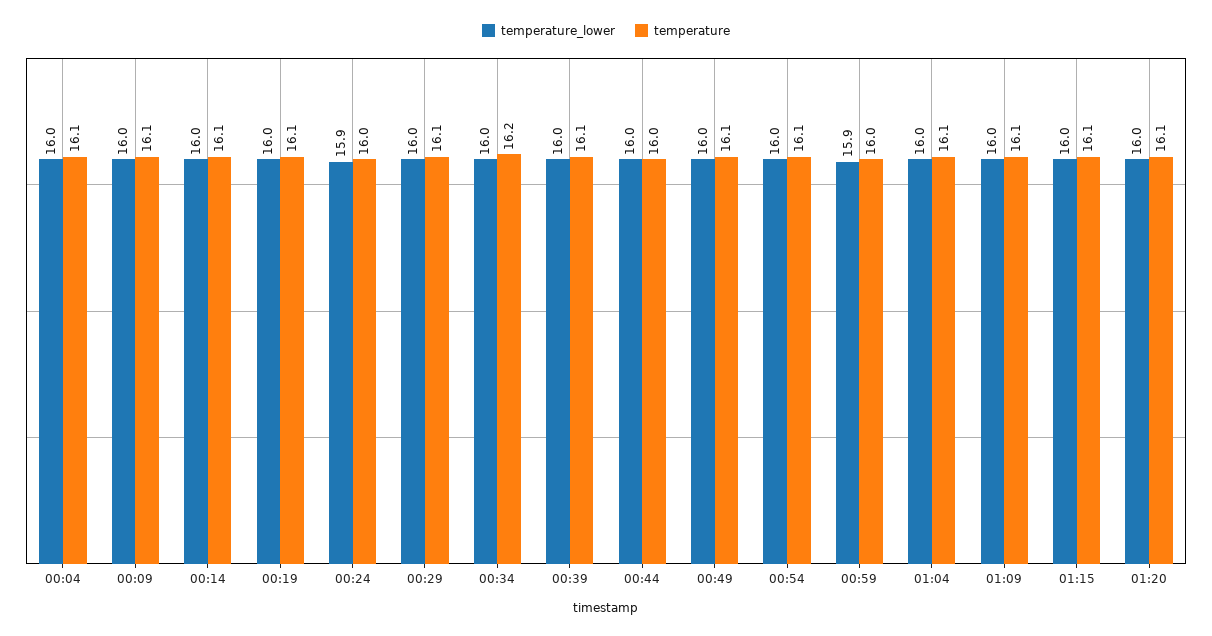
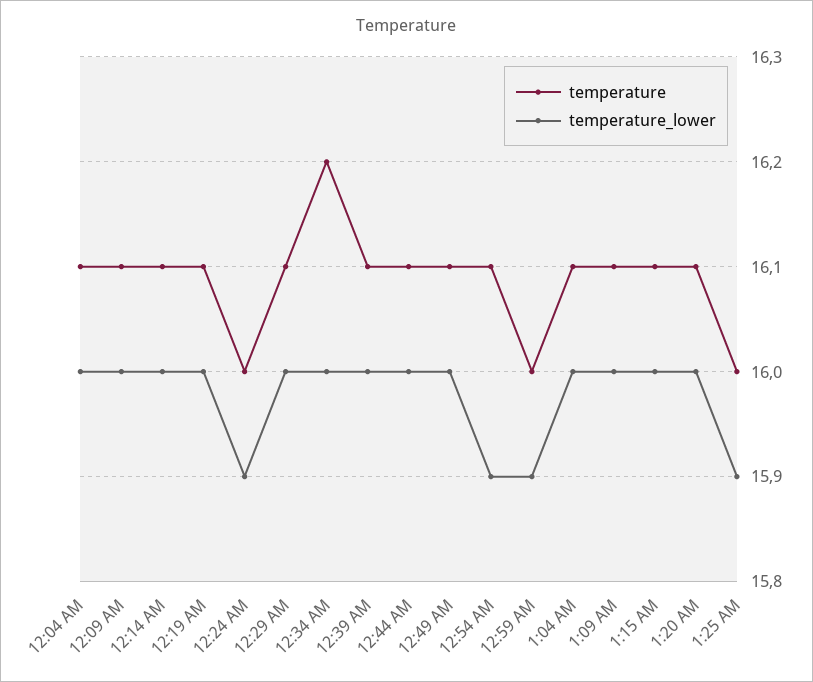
temperature, 00:44: 16 -> 16.1
temperature_lower, 00:54: 16 -> 15.9
temperature, 1:25 AM: none -> 16
temperature_lower, 1:25 AM: none -> 15.9

